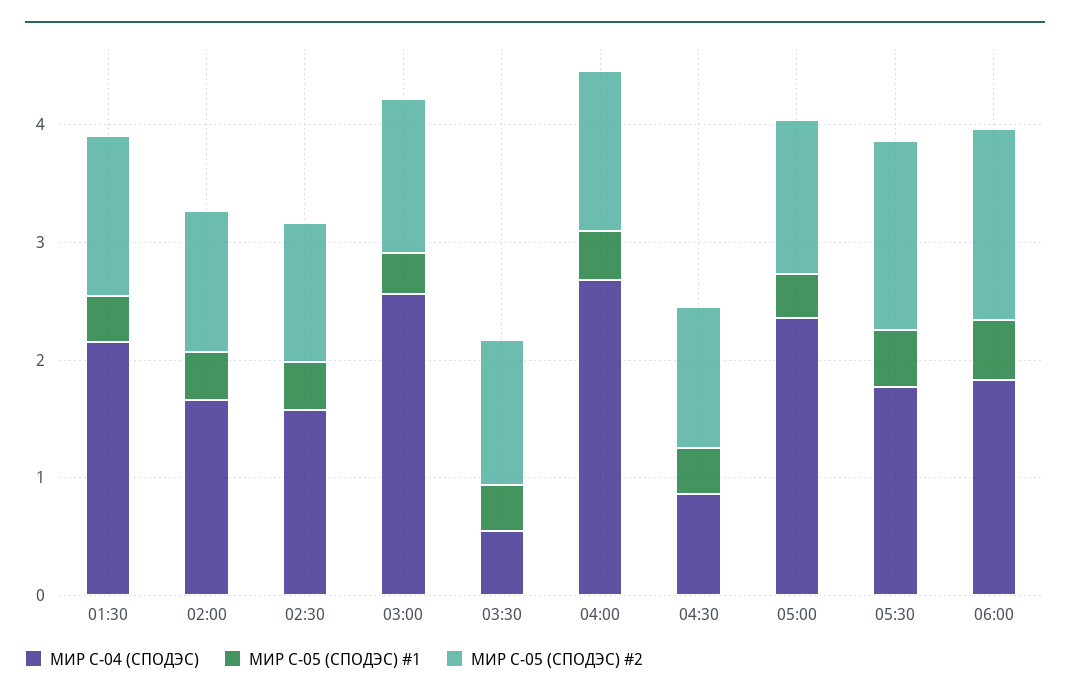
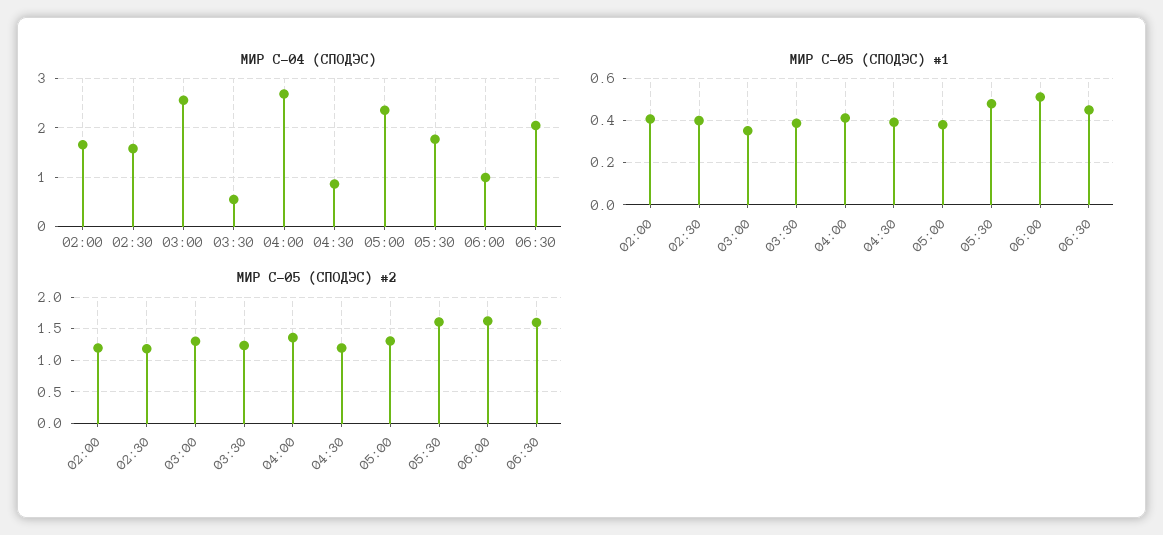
МИР С-04 (СПОДЭС), 01:30: 2.2 -> none
МИР С-05 (СПОДЭС) #1, 01:30: 0.4 -> none
МИР С-05 (СПОДЭС) #2, 01:30: 1.4 -> none
МИР С-04 (СПОДЭС), 06:00: 1.8 -> 1
МИР С-04 (СПОДЭС), 06:30: none -> 2
МИР С-05 (СПОДЭС) #1, 06:30: none -> 0.45
МИР С-05 (СПОДЭС) #2, 06:30: none -> 1.6

